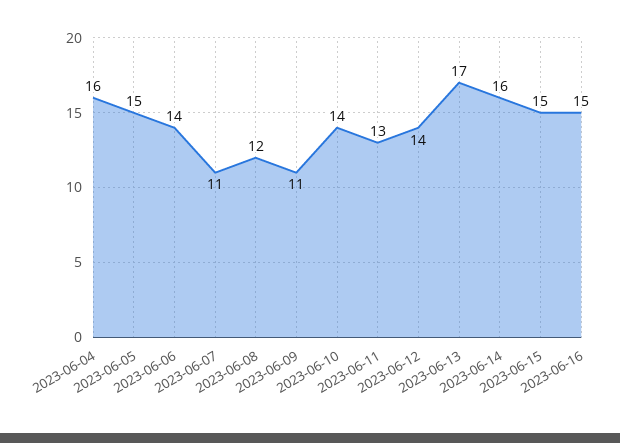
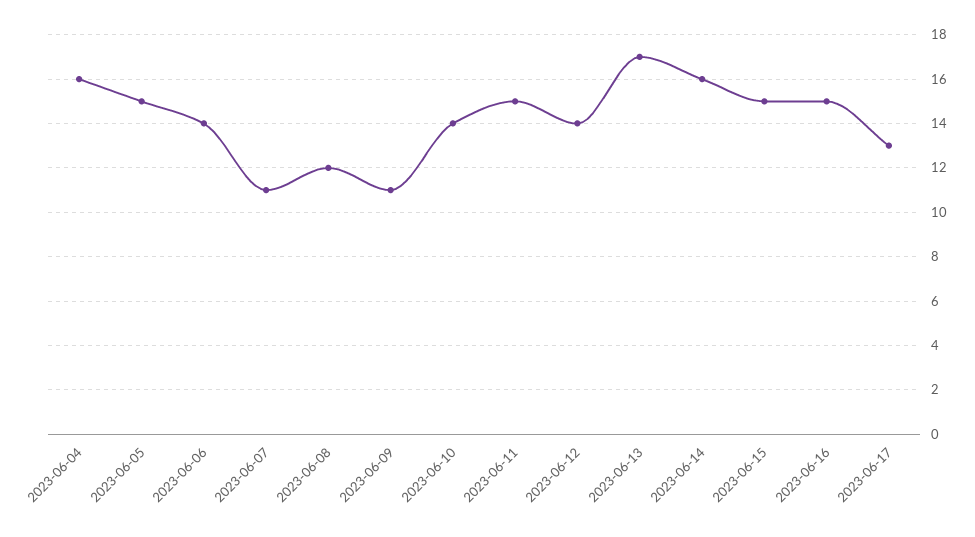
2023-06-11: 13 -> 15
2023-06-17: none -> 13

